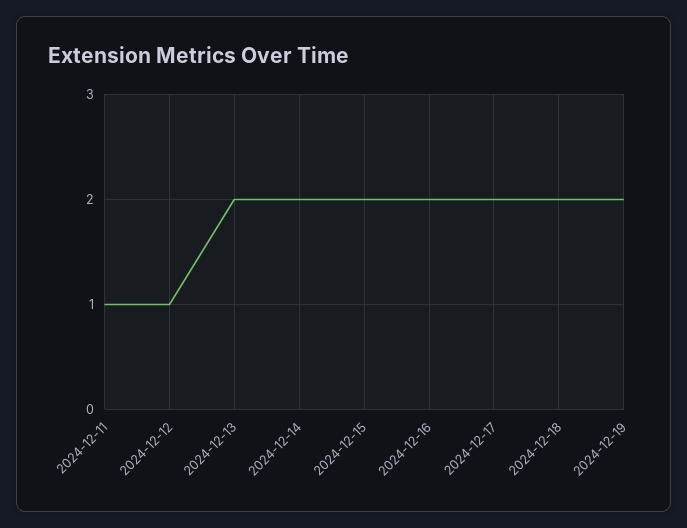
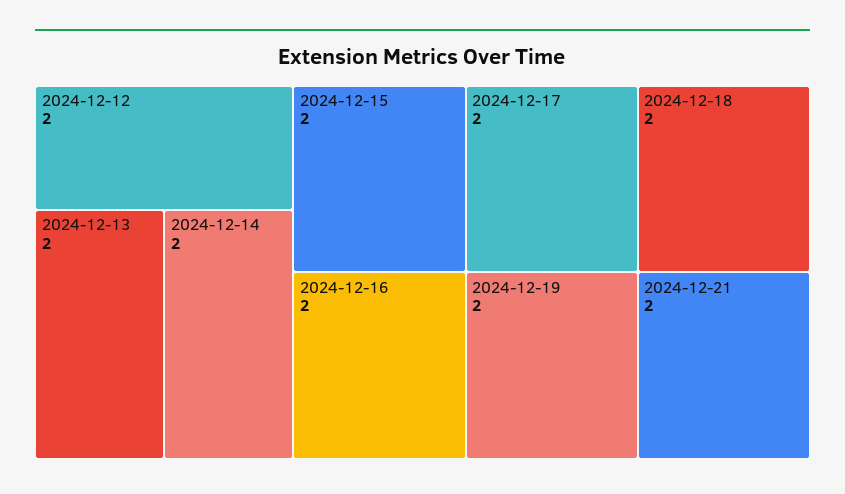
2024-12-11: 1 -> none
2024-12-12: 1 -> 2
2024-12-21: none -> 2

